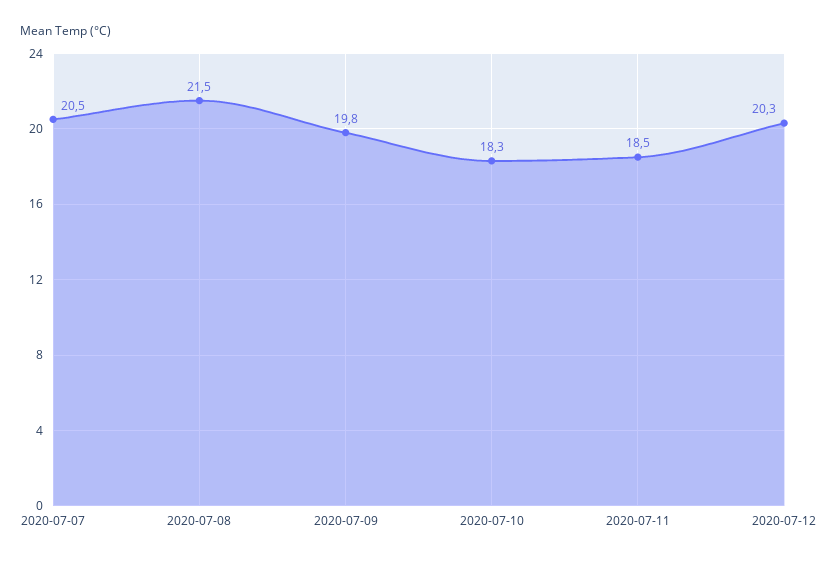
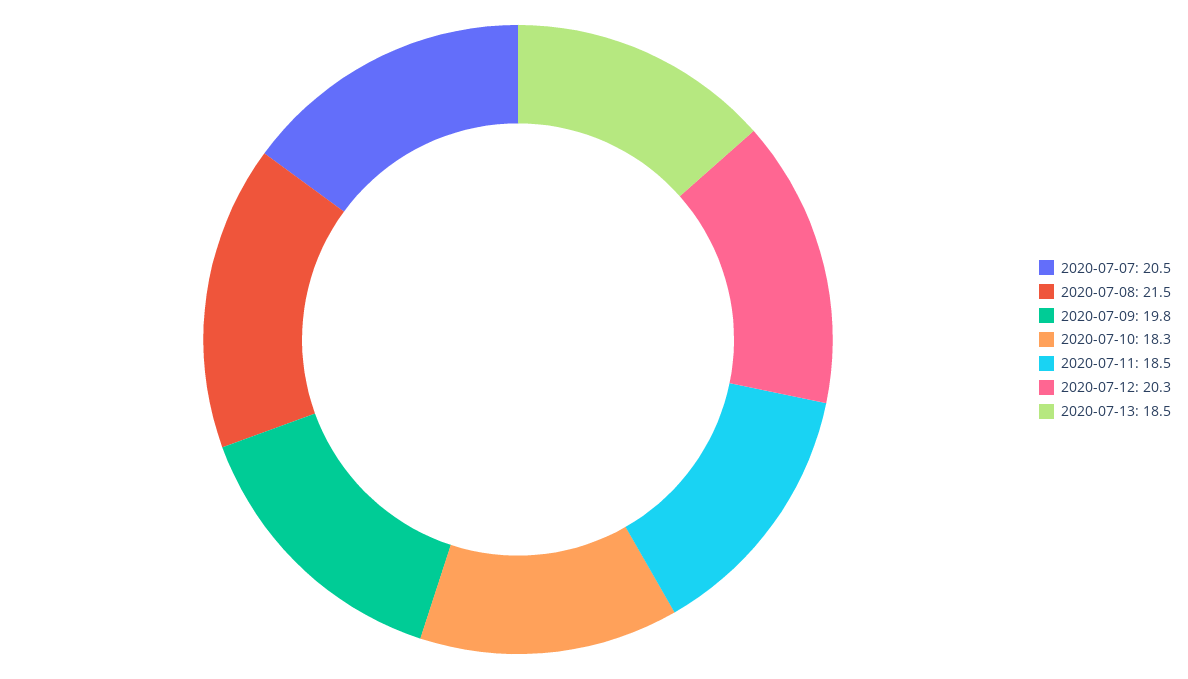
2020-07-13: none -> 18.5

